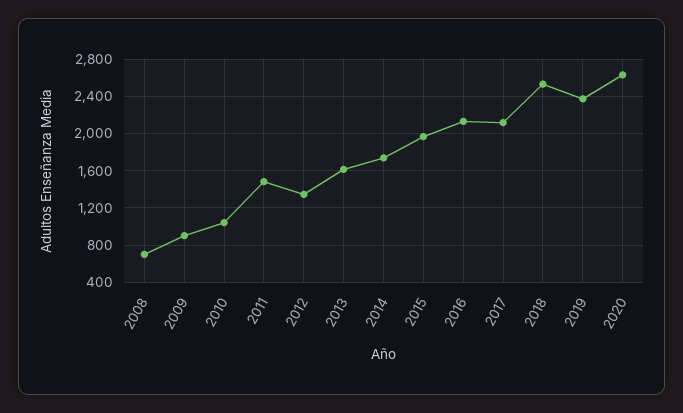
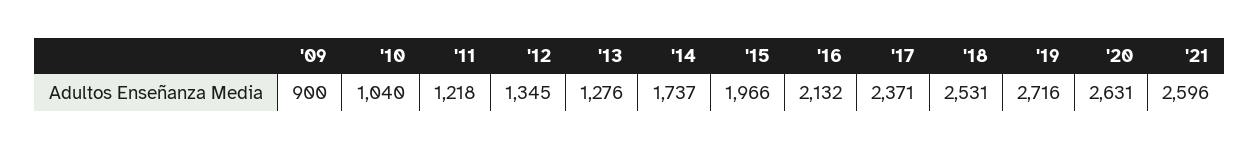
2008: 700 -> none
2011: 1500 -> 1218
2013: 1600 -> 1276
2017: 2100 -> 2371
2019: 2400 -> 2716
'21: none -> 2596

